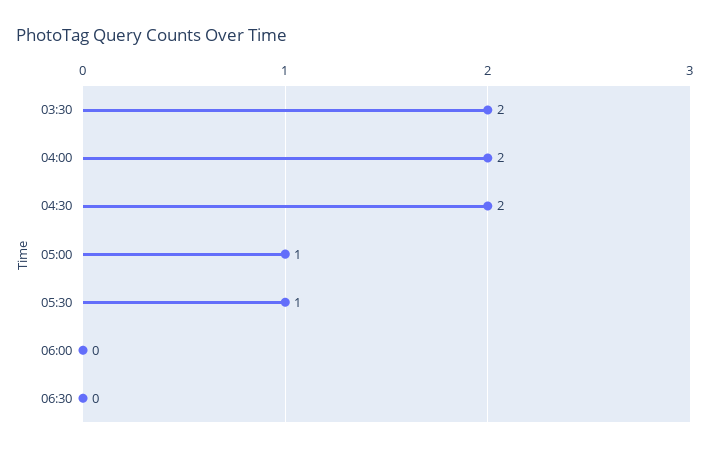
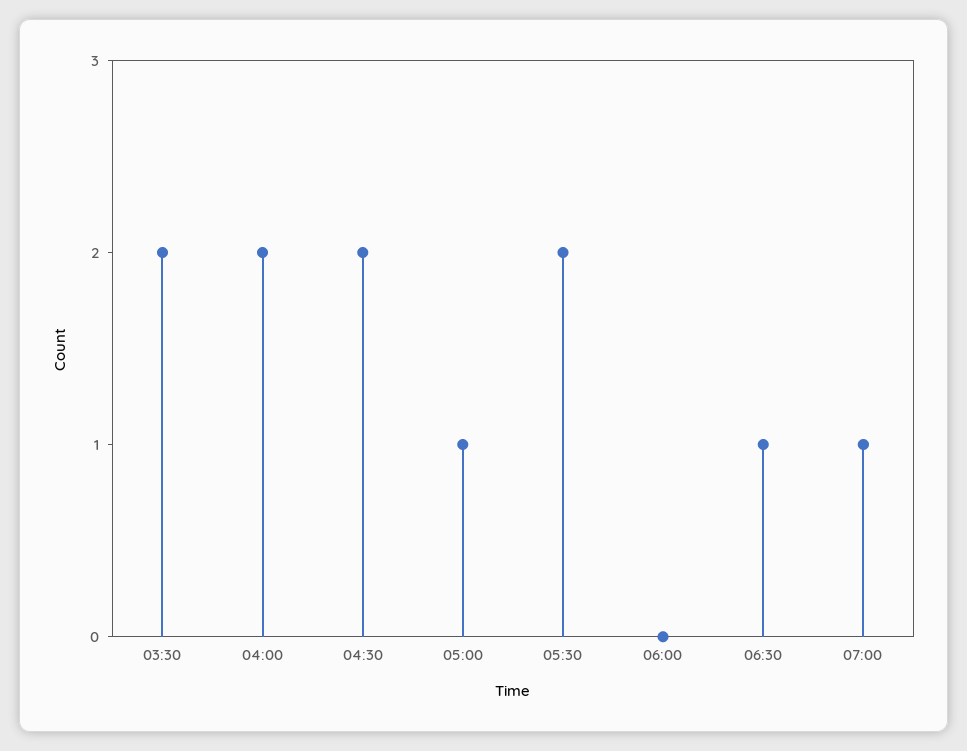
05:30: 1 -> 2
06:30: 0 -> 1
07:00: none -> 1

